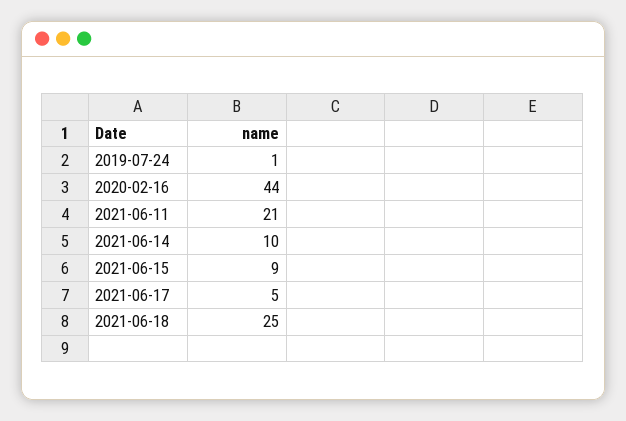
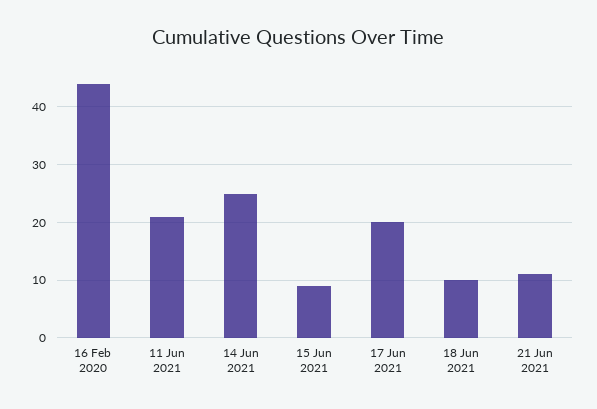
2019-07-24: 1 -> none
2021-06-14: 10 -> 25
2021-06-17: 5 -> 20
2021-06-18: 25 -> 10
21 Jun 2021: none -> 10

